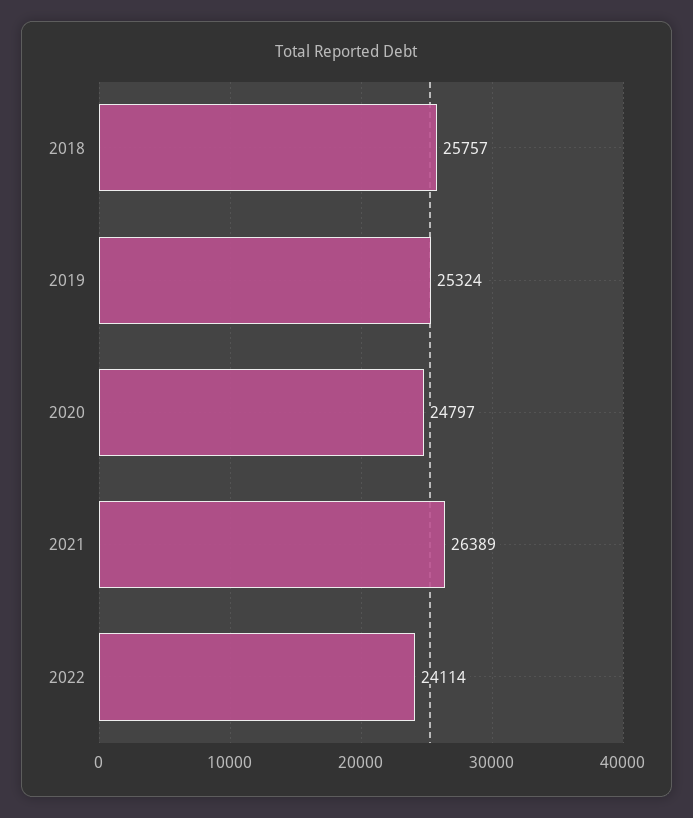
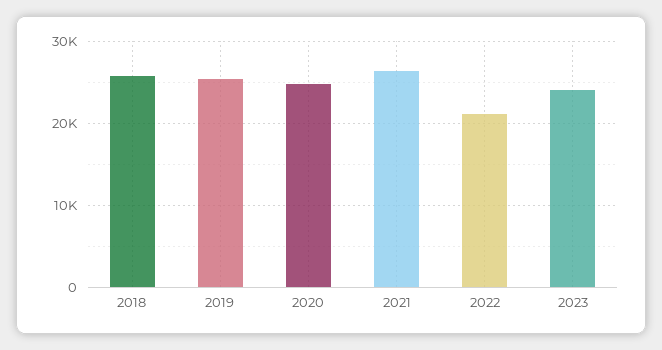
2022: 24114 -> 21000
2023: none -> 24000

